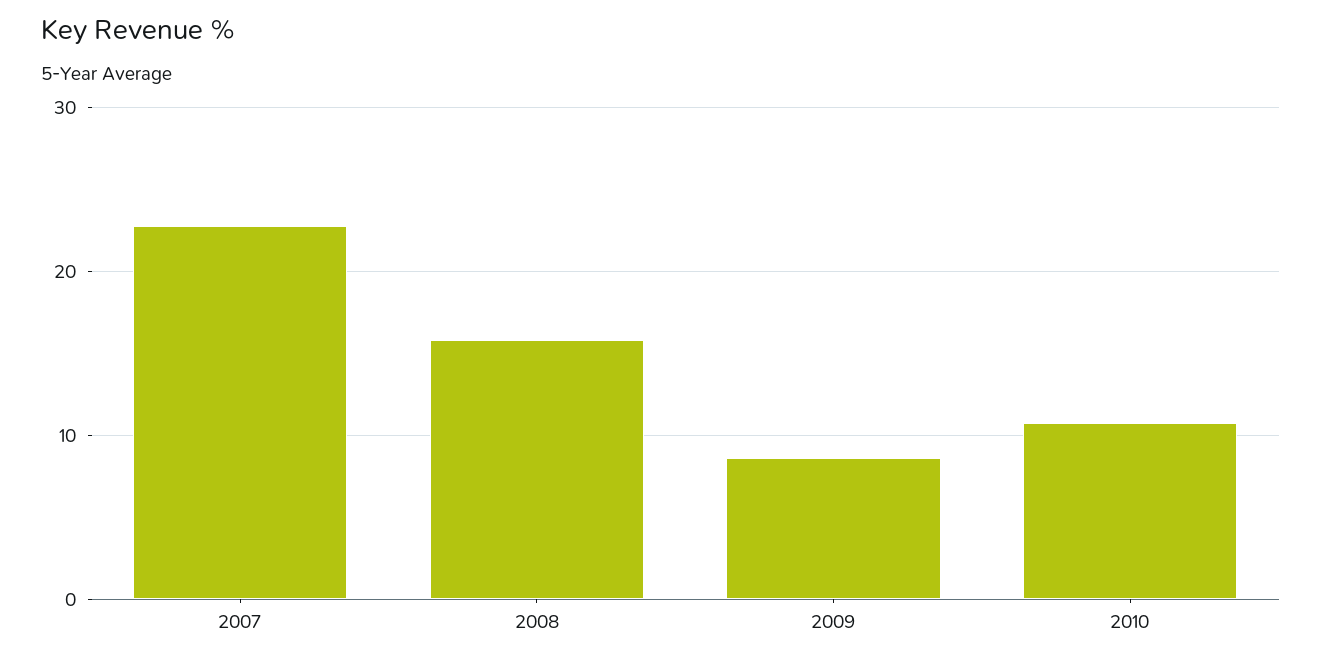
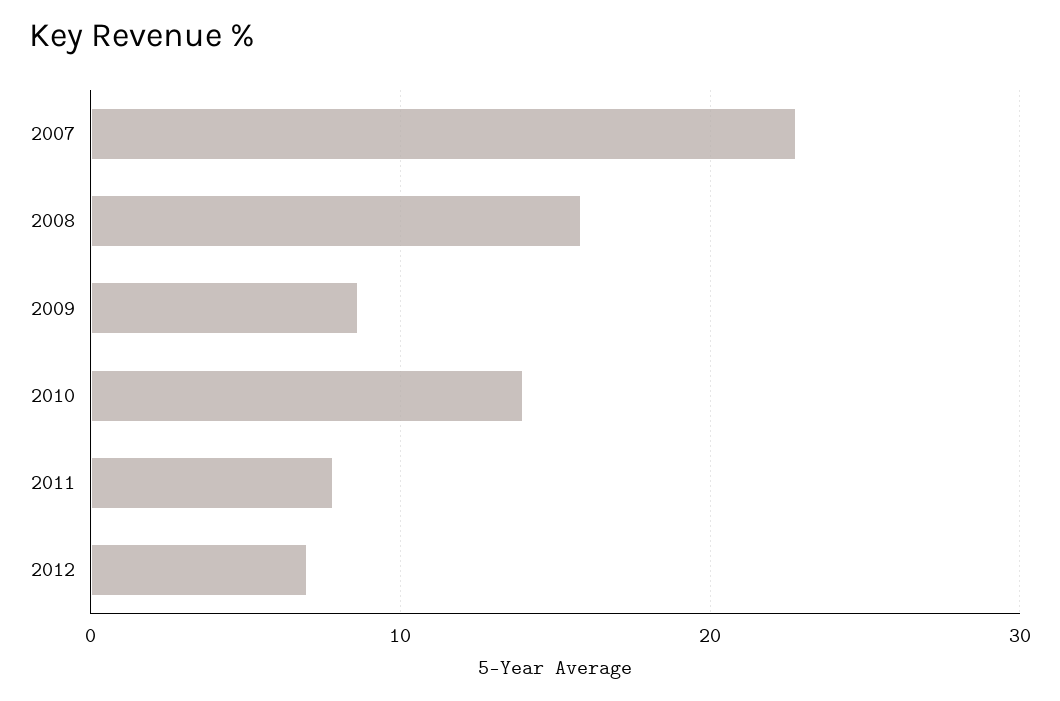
2010: 11 -> 14
2011: none -> 8
2012: none -> 7

